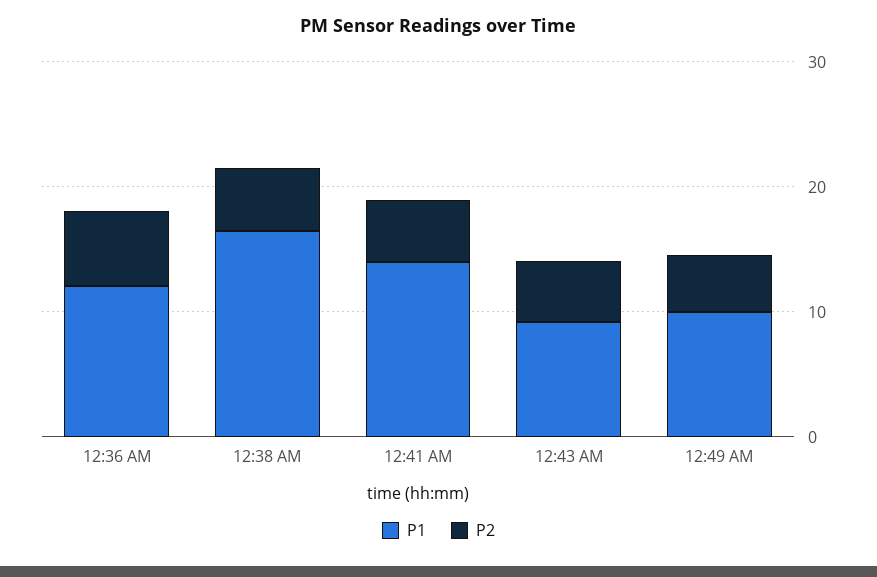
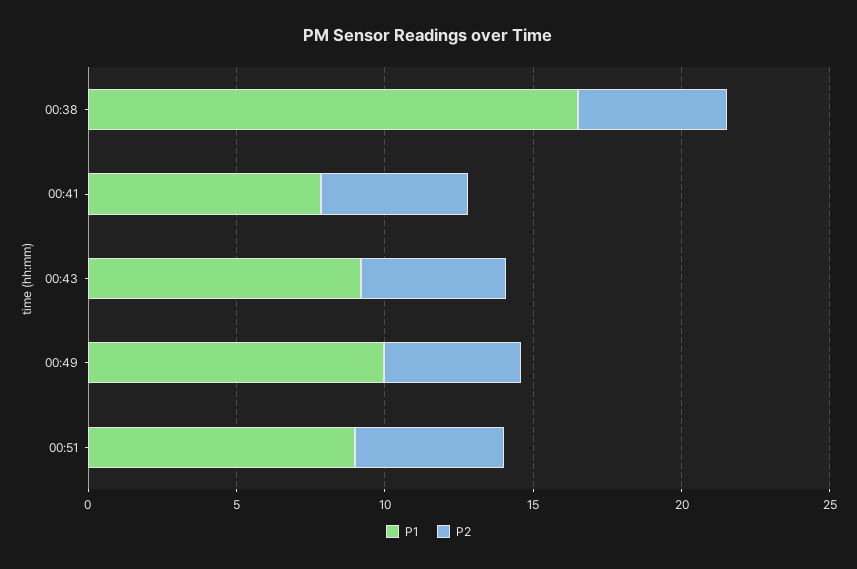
P1, 12:36 AM: 12 -> none
P2, 12:36 AM: 6 -> none
P1, 12:41 AM: 14 -> 8
P1, 00:51: none -> 9
P2, 00:51: none -> 5

